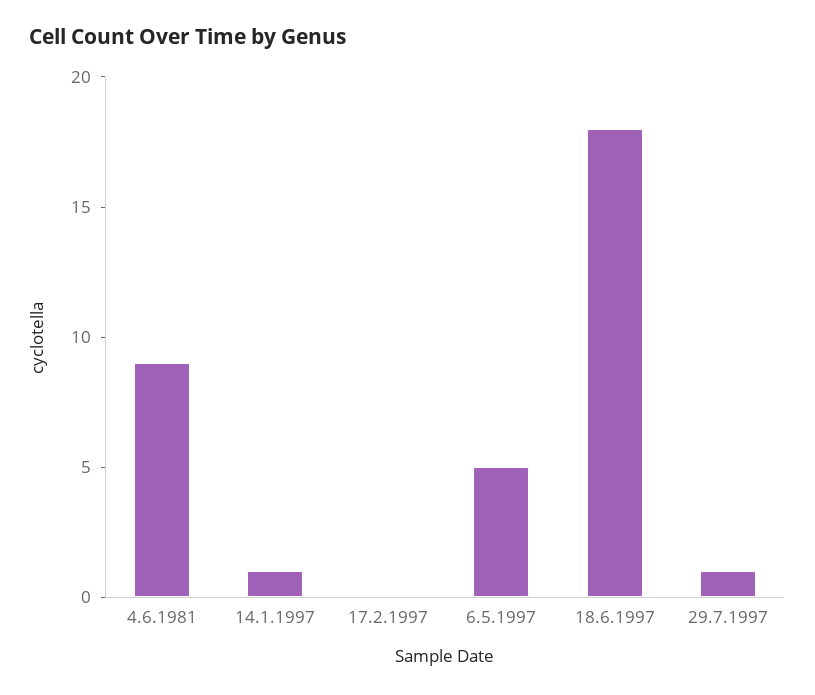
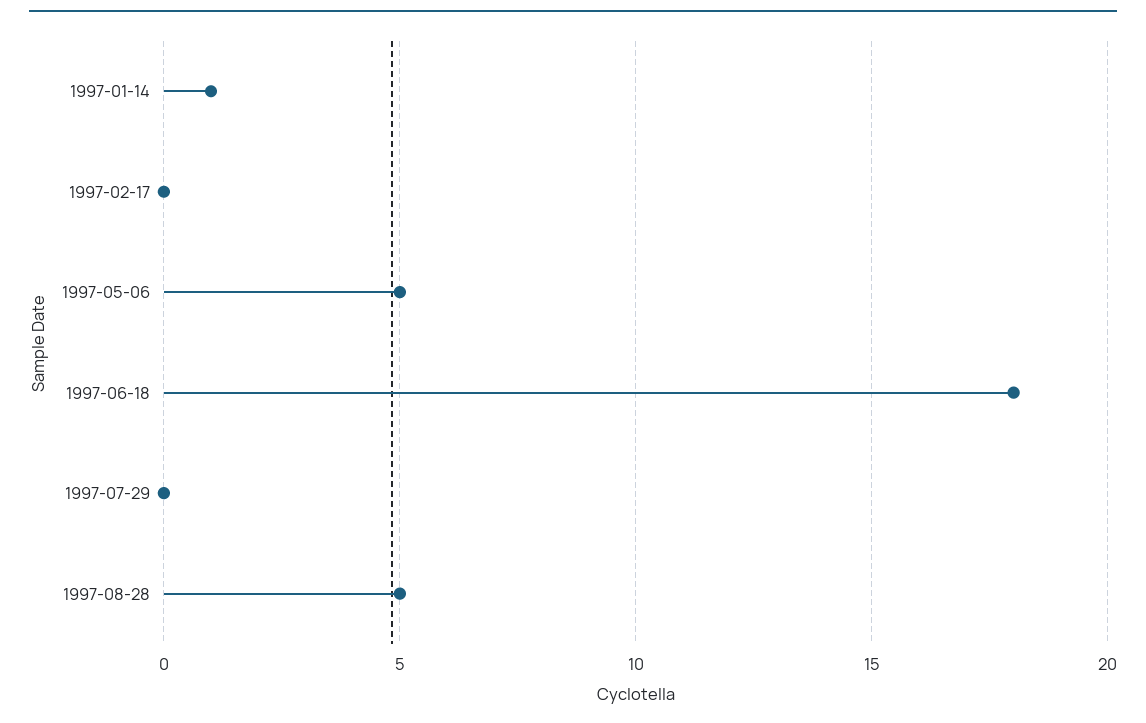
4.6.1981: 9 -> none
29.7.1997: 1 -> 0
1997-08-28: none -> 5

